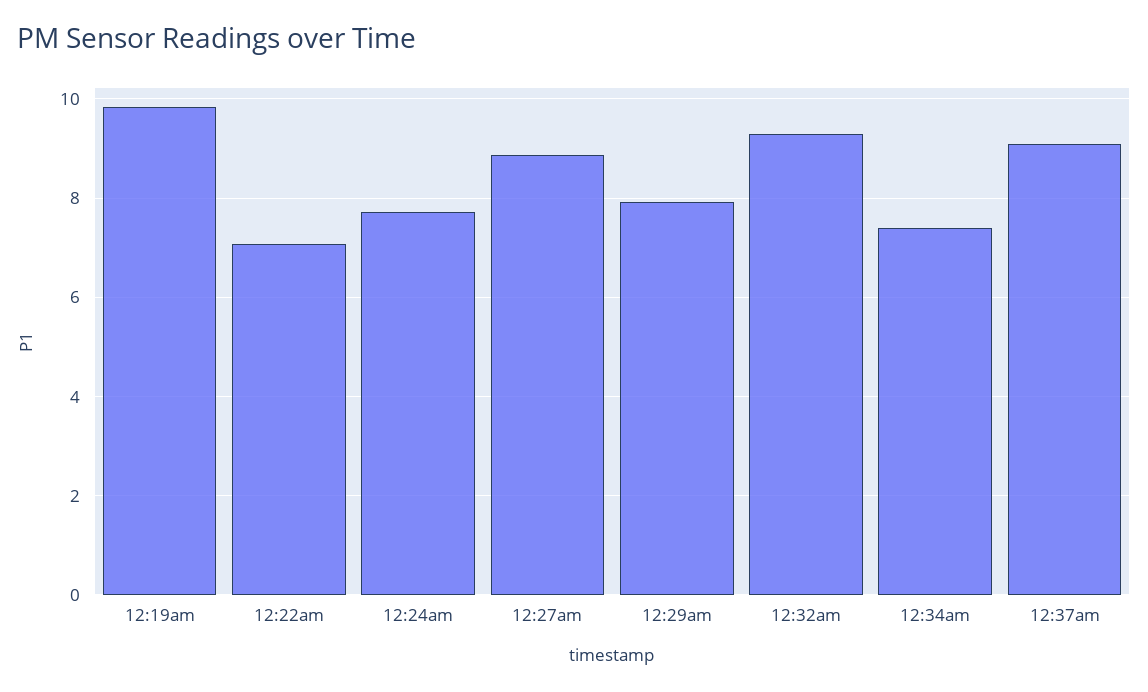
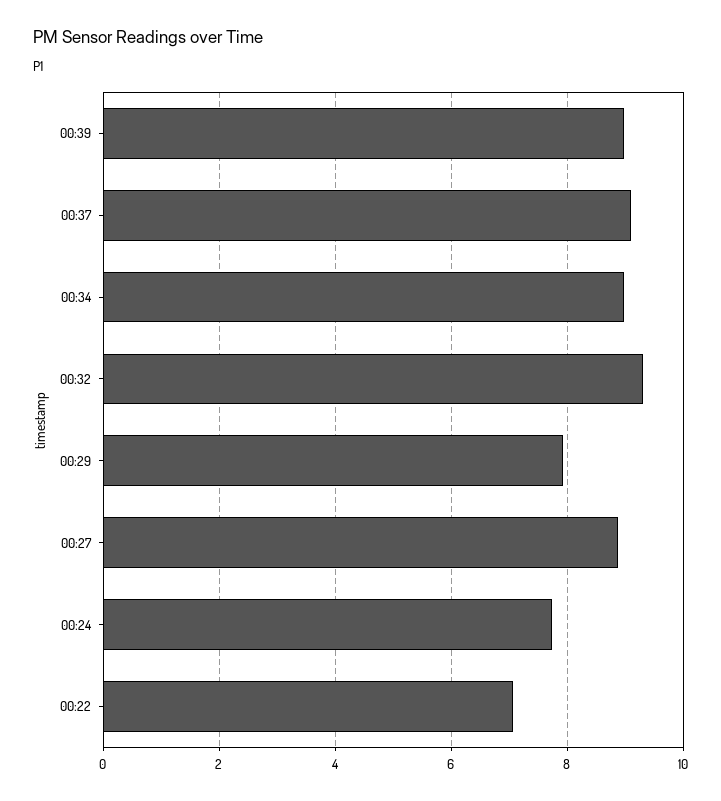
12:19am: 9.8 -> none
12:34am: 7.4 -> 9
00:39: none -> 9

